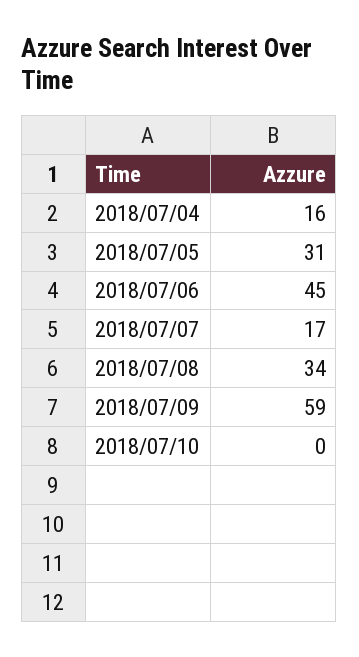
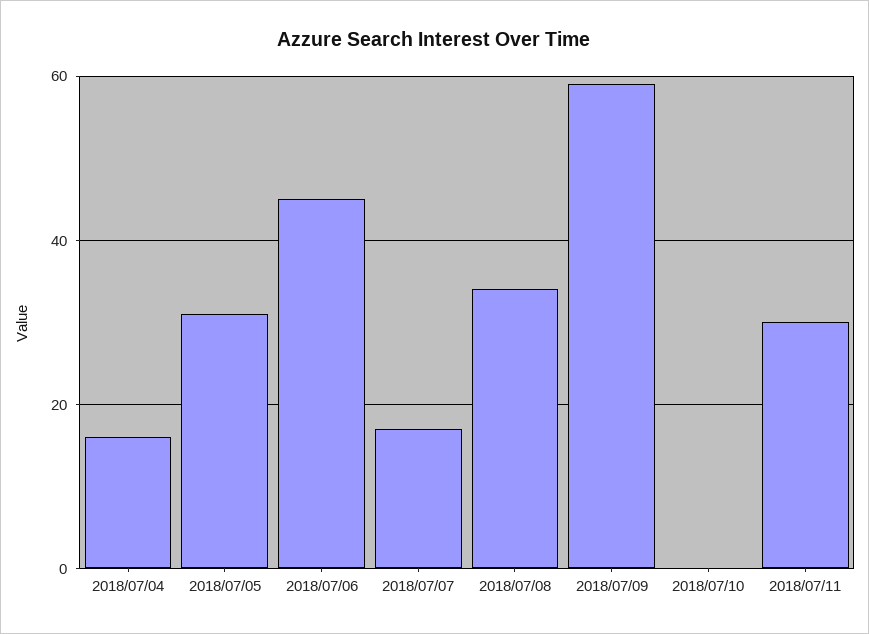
2018/07/11: none -> 30

